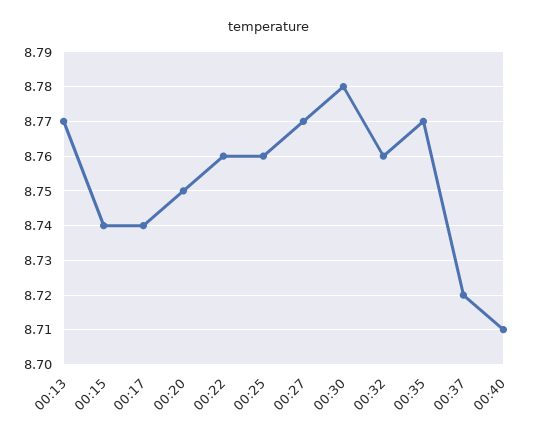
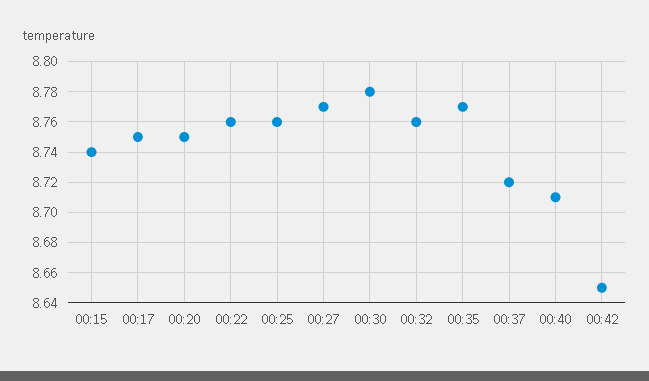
00:13: 8.77 -> none
00:17: 8.74 -> 8.75
00:42: none -> 8.65

